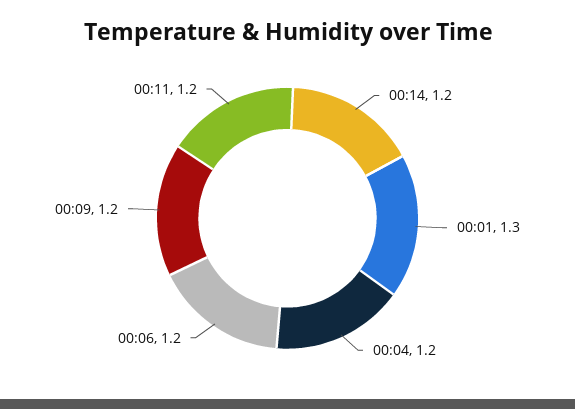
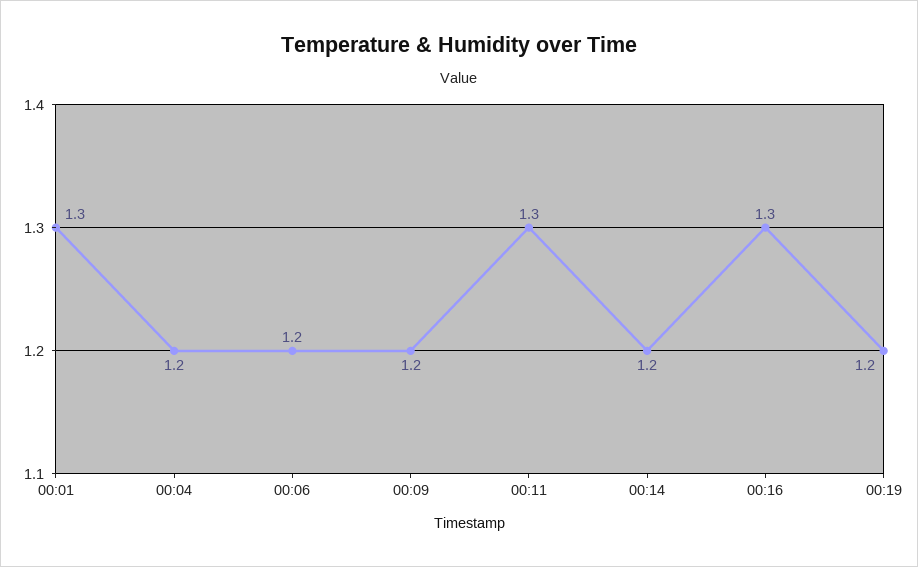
00:11: 1.2 -> 1.3
00:16: none -> 1.3
00:19: none -> 1.2

